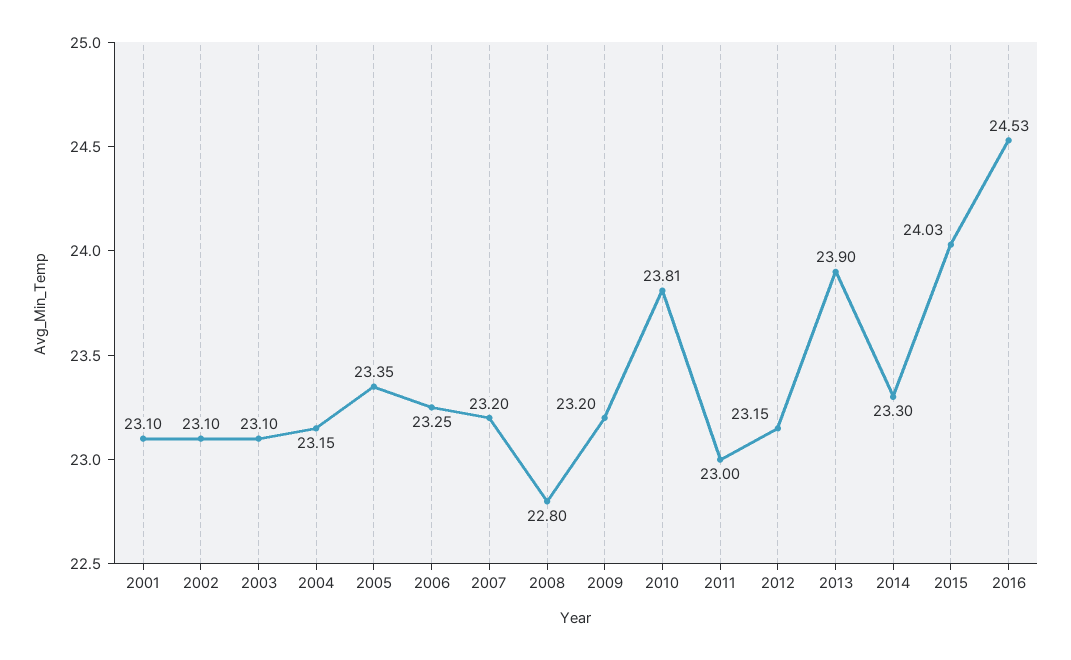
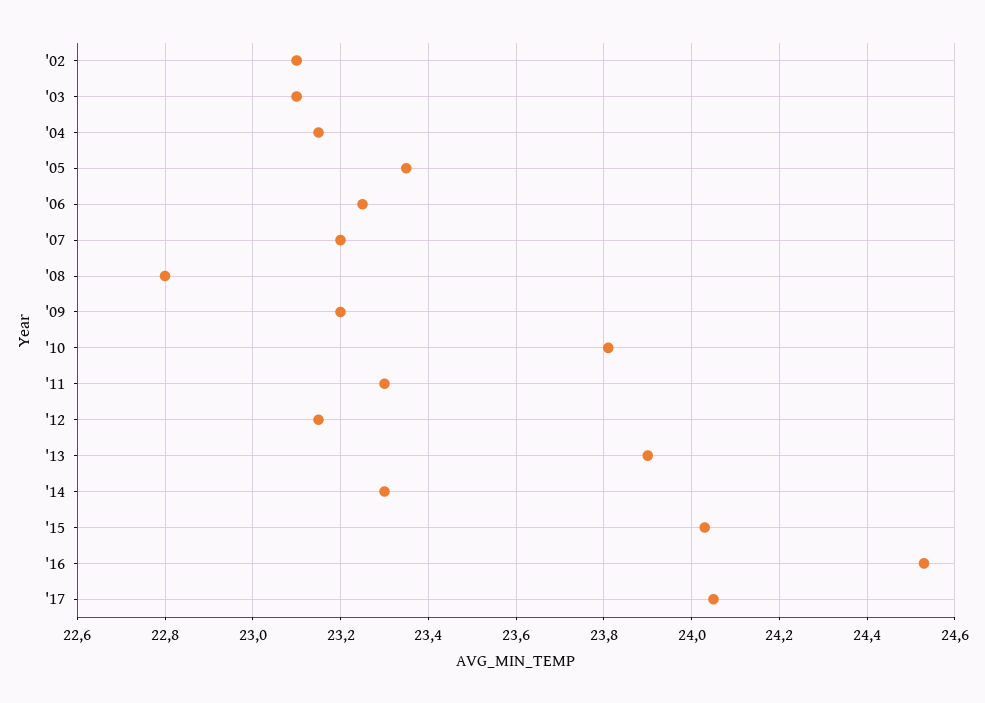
2001: 23.1 -> none
2011: 23 -> 23.3
'17: none -> 24.05

